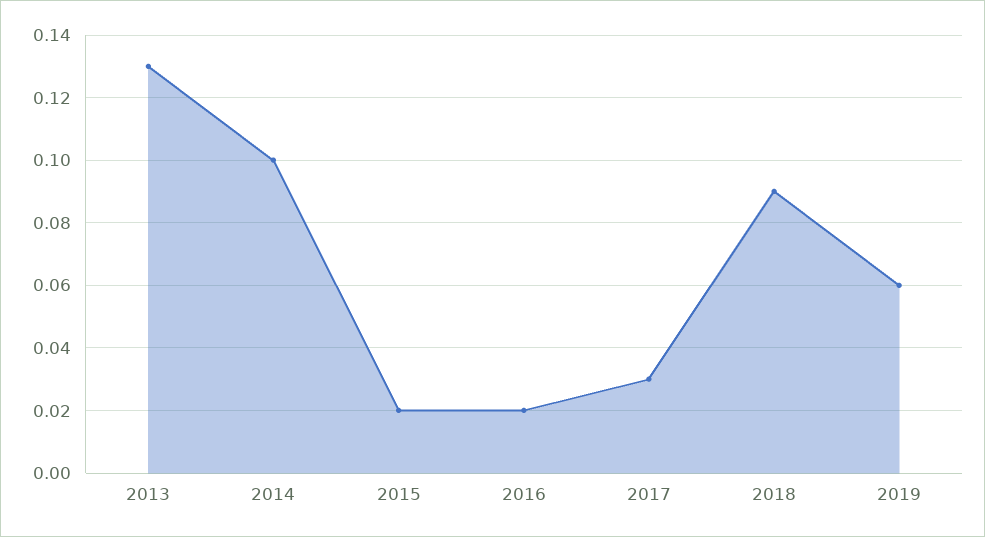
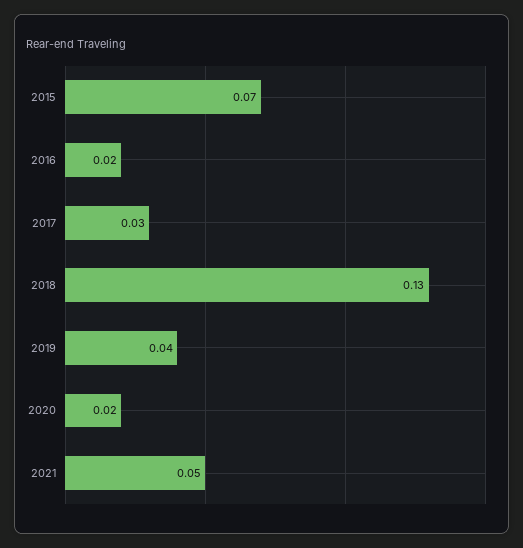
2013: 0.13 -> none
2014: 0.1 -> none
2015: 0.02 -> 0.07
2018: 0.09 -> 0.13
2019: 0.06 -> 0.04
2020: none -> 0.02
2021: none -> 0.05

